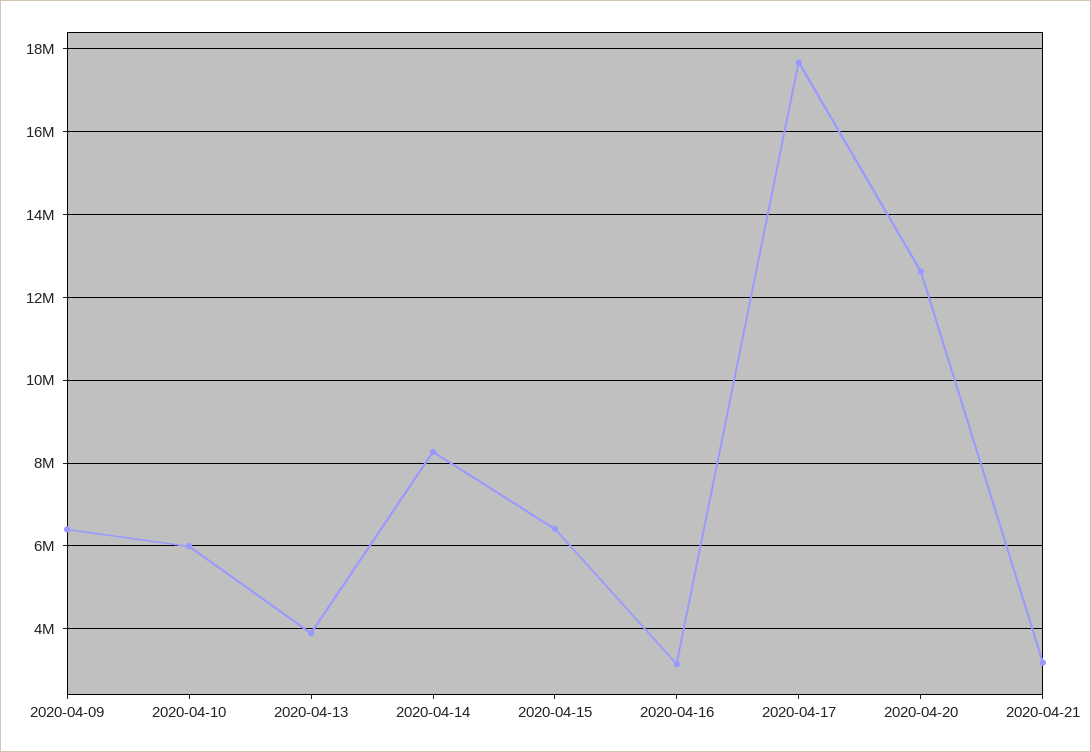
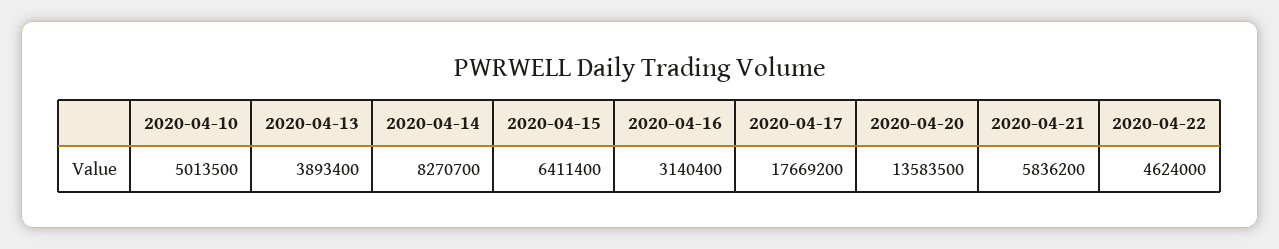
2020-04-09: 6400000 -> none
2020-04-10: 6000000 -> 5013500
2020-04-20: 12600000 -> 13583500
2020-04-21: 3200000 -> 5836200
2020-04-22: none -> 4624000

